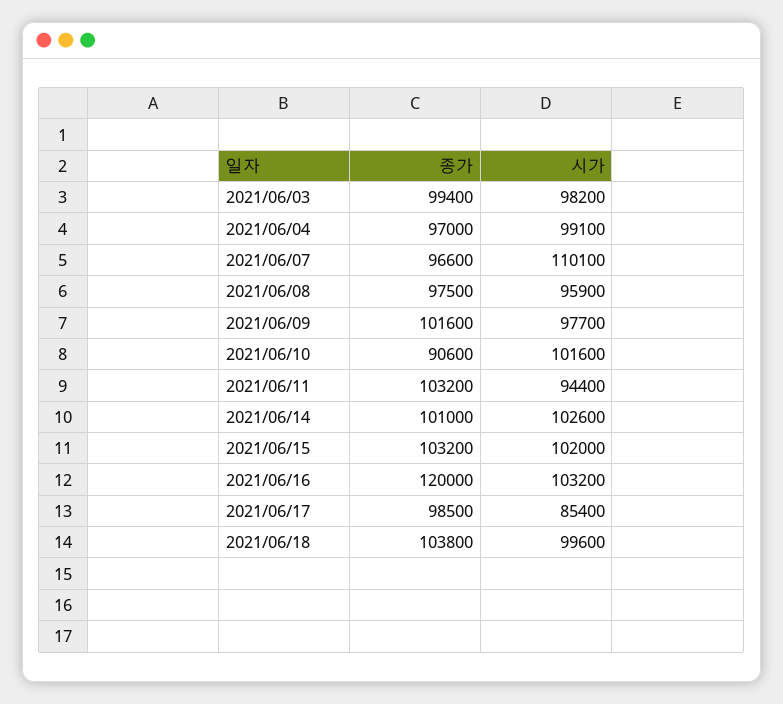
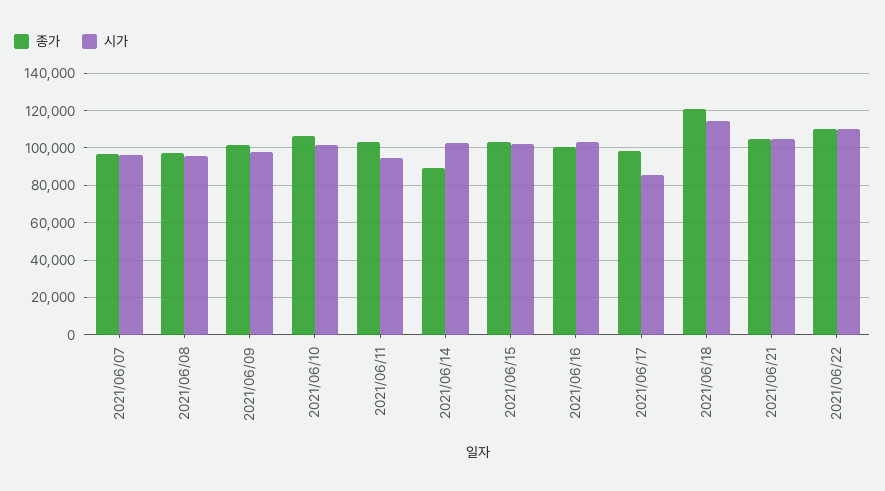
종가, 2021/06/03: 99400 -> none
시가, 2021/06/03: 98200 -> none
종가, 2021/06/04: 97000 -> none
시가, 2021/06/04: 99100 -> none
시가, 2021/06/07: 110100 -> 95000
종가, 2021/06/10: 90600 -> 105000
종가, 2021/06/14: 101000 -> 90000
종가, 2021/06/16: 120000 -> 100000
종가, 2021/06/18: 103800 -> 120000
시가, 2021/06/18: 99600 -> 115000
종가, 2021/06/21: none -> 105000
시가, 2021/06/21: none -> 105000
종가, 2021/06/22: none -> 110000
시가, 2021/06/22: none -> 110000

